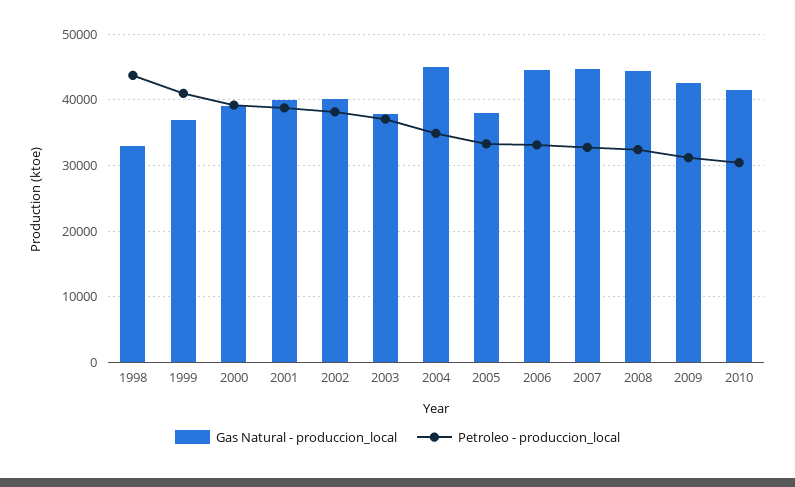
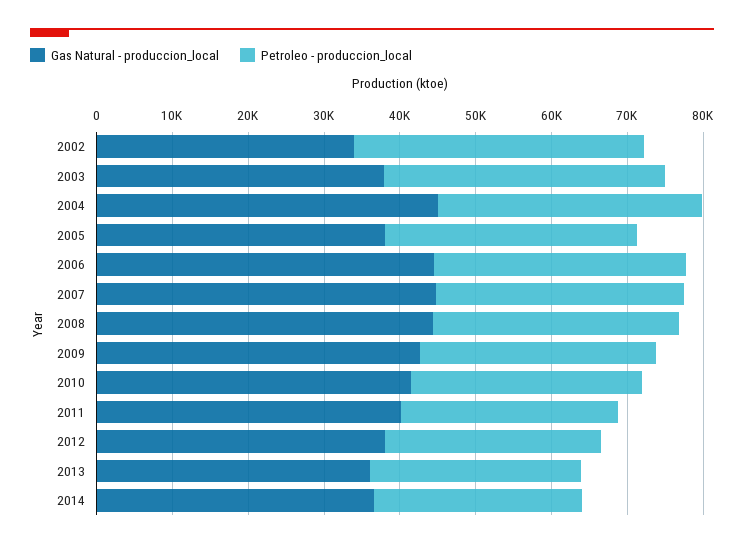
Gas Natural - produccion_local, 1998: 33000 -> none
Petroleo - produccion_local, 1998: 44000 -> none
Gas Natural - produccion_local, 1999: 37000 -> none
Petroleo - produccion_local, 1999: 41000 -> none
Gas Natural - produccion_local, 2000: 39000 -> none
Petroleo - produccion_local, 2000: 39000 -> none
Gas Natural - produccion_local, 2001: 40000 -> none
Petroleo - produccion_local, 2001: 39000 -> none
Gas Natural - produccion_local, 2002: 40000 -> 34000
Gas Natural - produccion_local, 2011: none -> 40000
Petroleo - produccion_local, 2011: none -> 28000
Gas Natural - produccion_local, 2012: none -> 38000
Petroleo - produccion_local, 2012: none -> 28000
Gas Natural - produccion_local, 2013: none -> 36000
Petroleo - produccion_local, 2013: none -> 28000
Gas Natural - produccion_local, 2014: none -> 36000
Petroleo - produccion_local, 2014: none -> 28000

